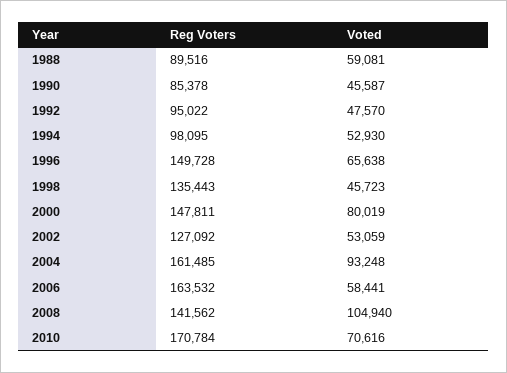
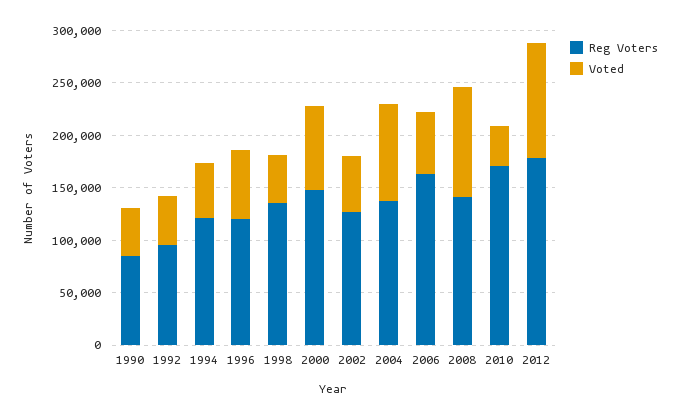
Reg Voters, 1988: 89516 -> none
Voted, 1988: 59081 -> none
Reg Voters, 1994: 98095 -> 120000
Reg Voters, 1996: 149728 -> 120000
Reg Voters, 2004: 161485 -> 140000
Voted, 2010: 70616 -> 40000
Reg Voters, 2012: none -> 180000
Voted, 2012: none -> 110000

